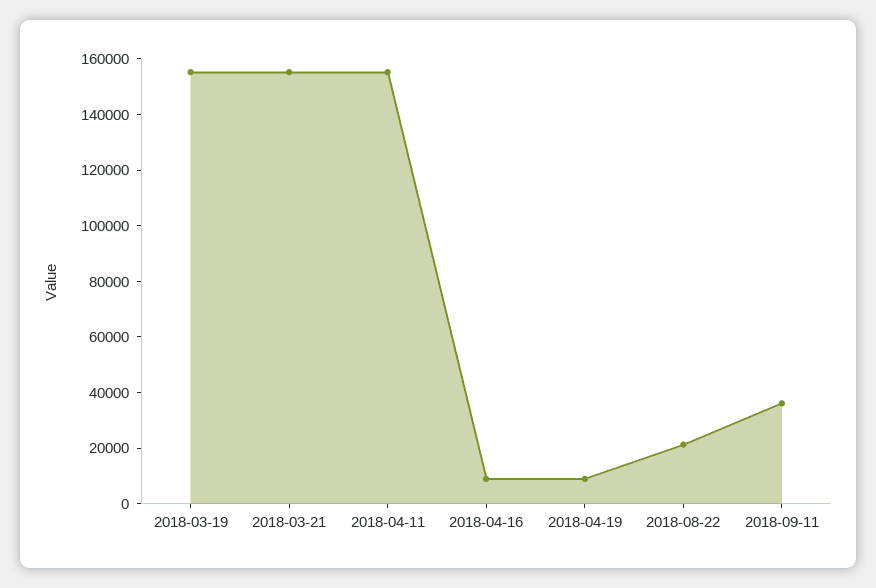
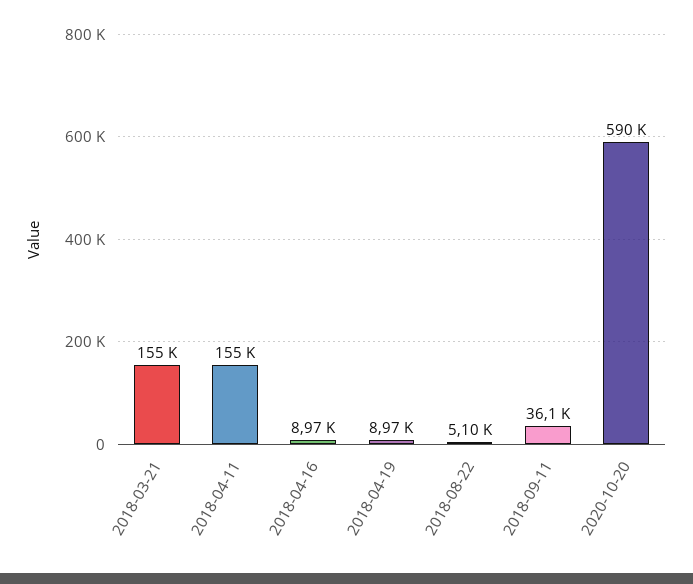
2018-03-19: 155000 -> none
2018-08-22: 20000 -> 5100
2020-10-20: none -> 590000

